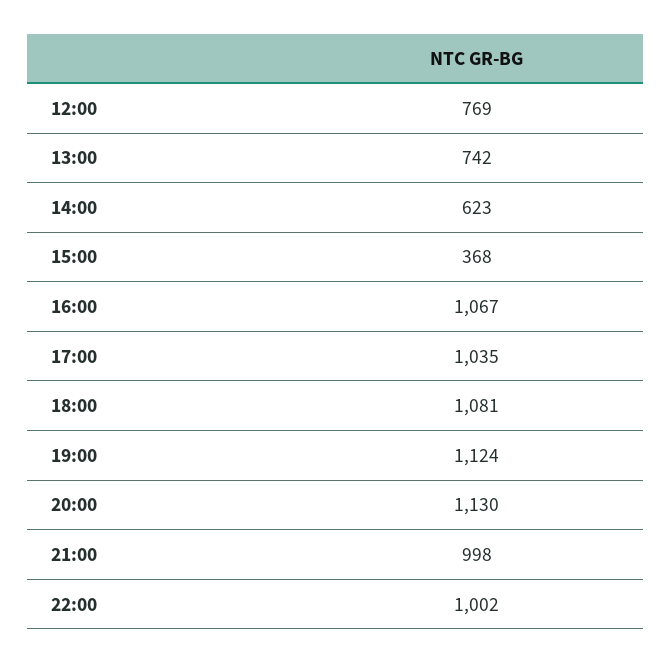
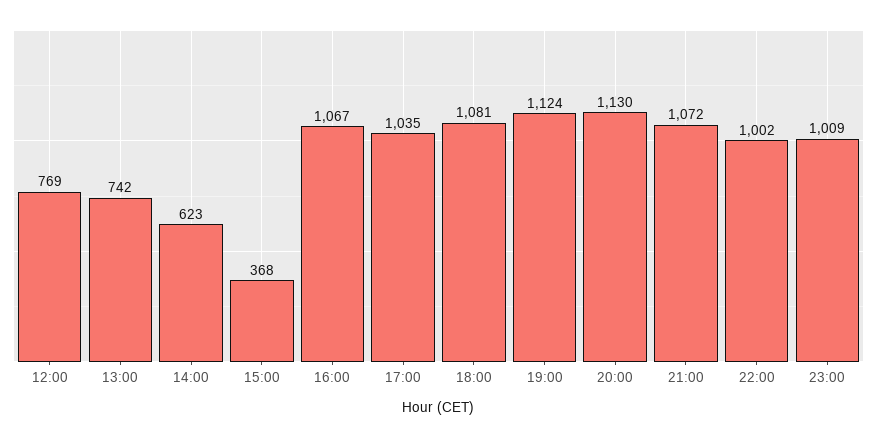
21:00: 998 -> 1072
23:00: none -> 1009

